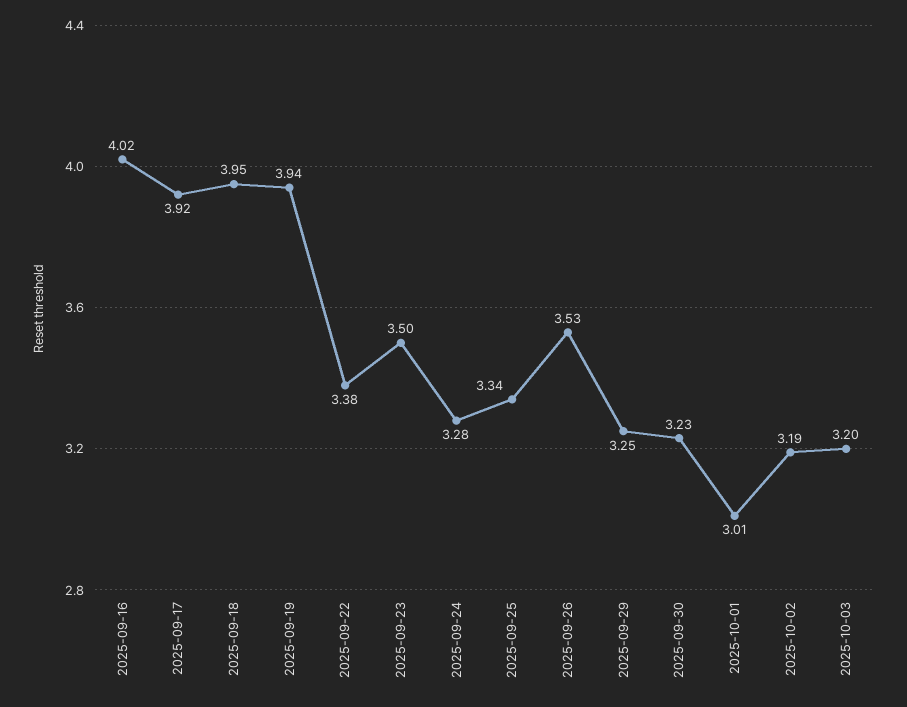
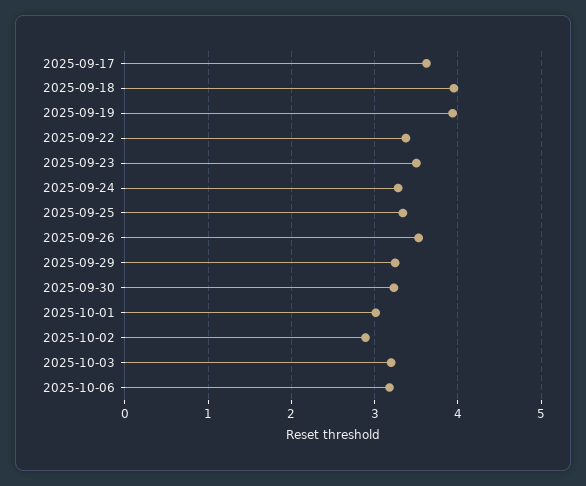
2025-09-16: 4.02 -> none
2025-09-17: 3.92 -> 3.6
2025-10-02: 3.19 -> 2.9
2025-10-06: none -> 3.2

